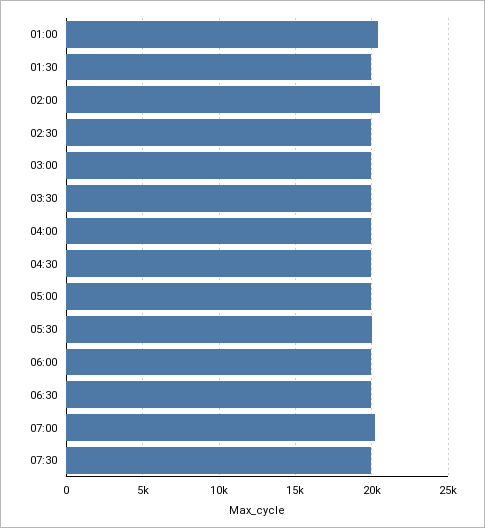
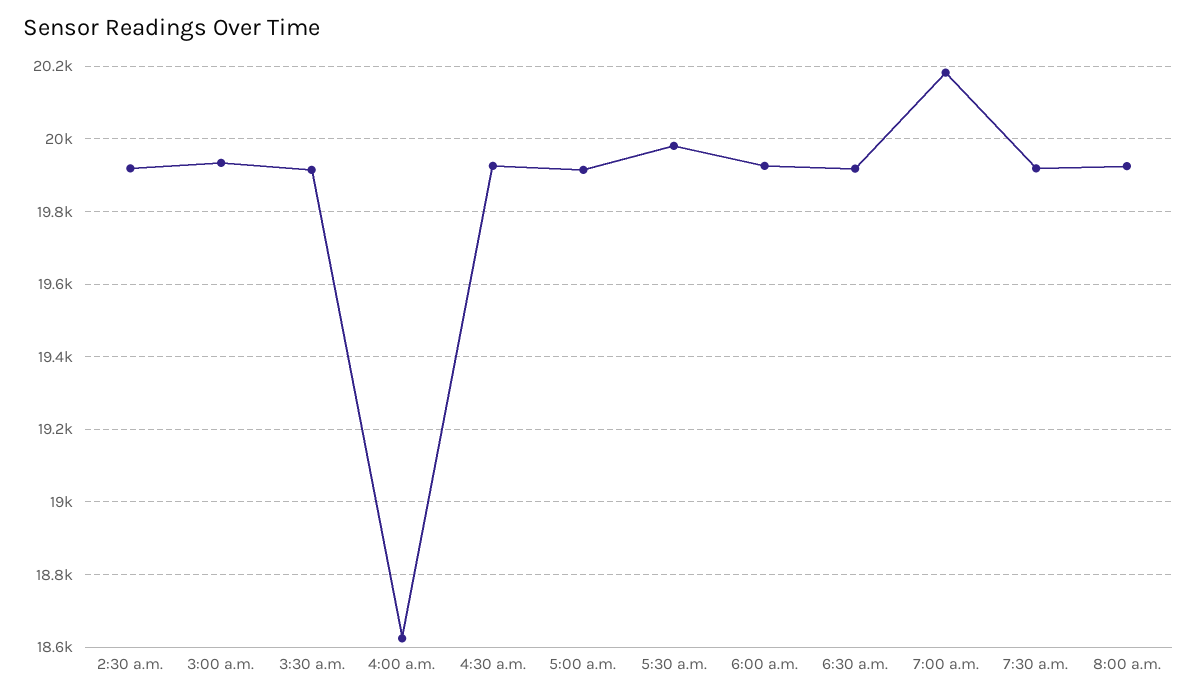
01:00: 20500 -> none
01:30: 20000 -> none
02:00: 20500 -> none
04:00: 20000 -> 18620
8:00 a.m.: none -> 19920

